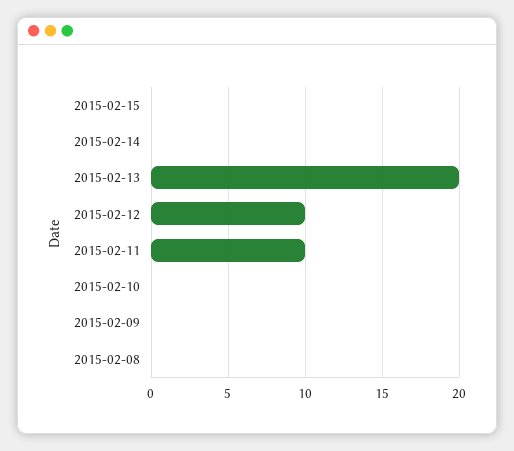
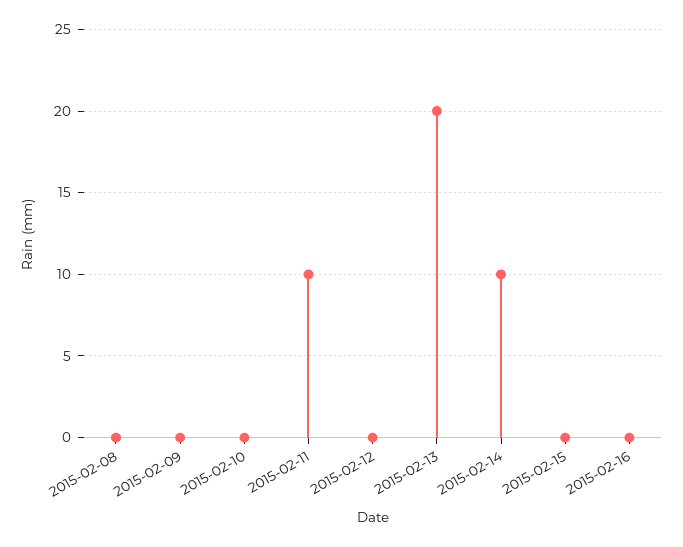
2015-02-14: 0 -> 10
2015-02-12: 10 -> 0
2015-02-16: none -> 0

